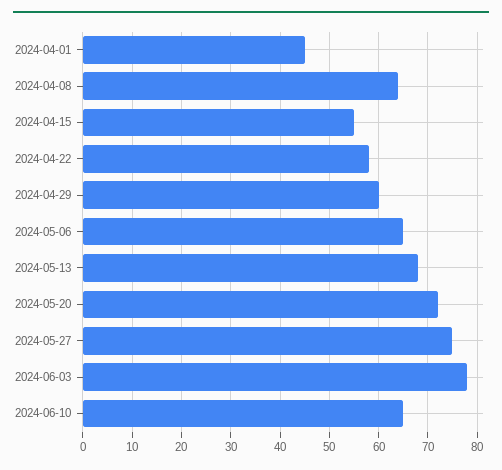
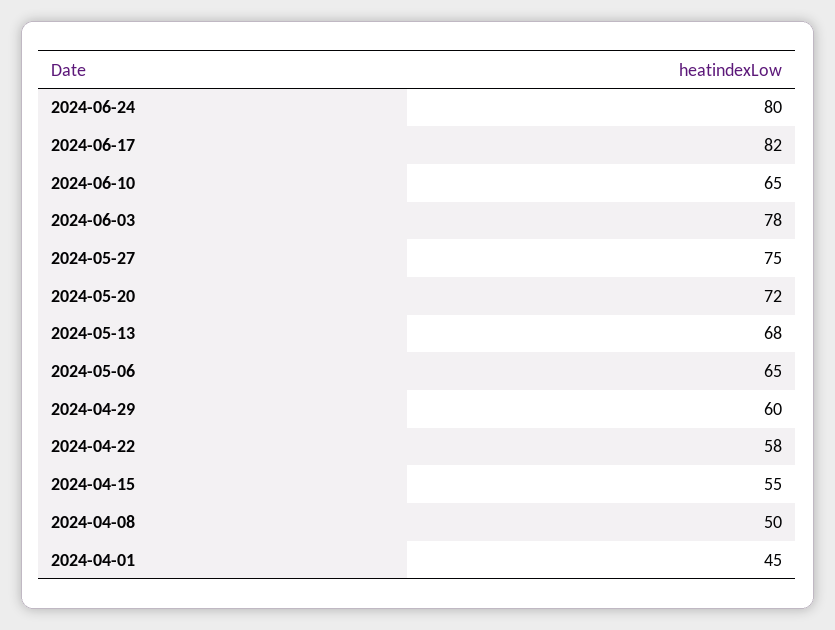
2024-04-08: 65 -> 50
2024-06-24: none -> 80
2024-06-17: none -> 82

